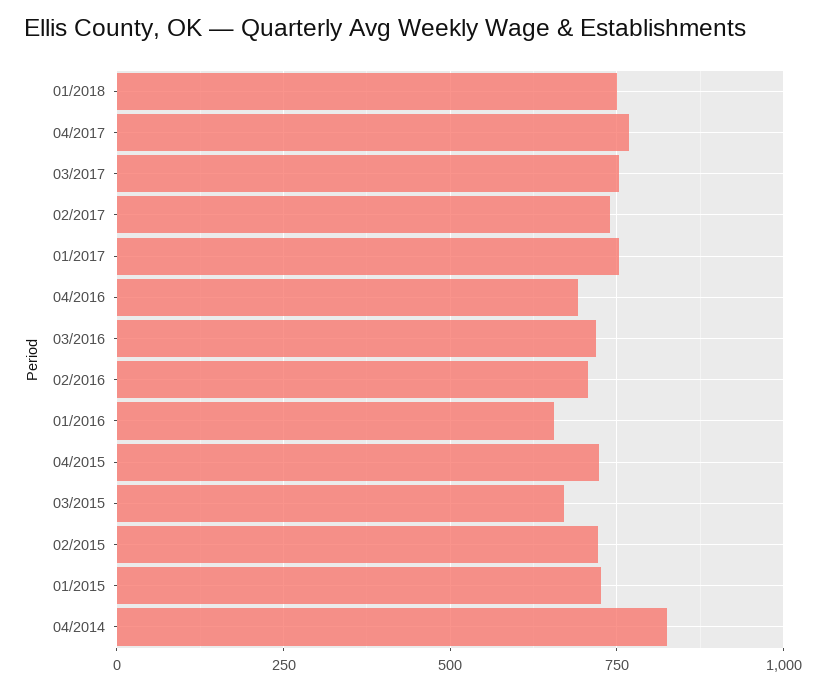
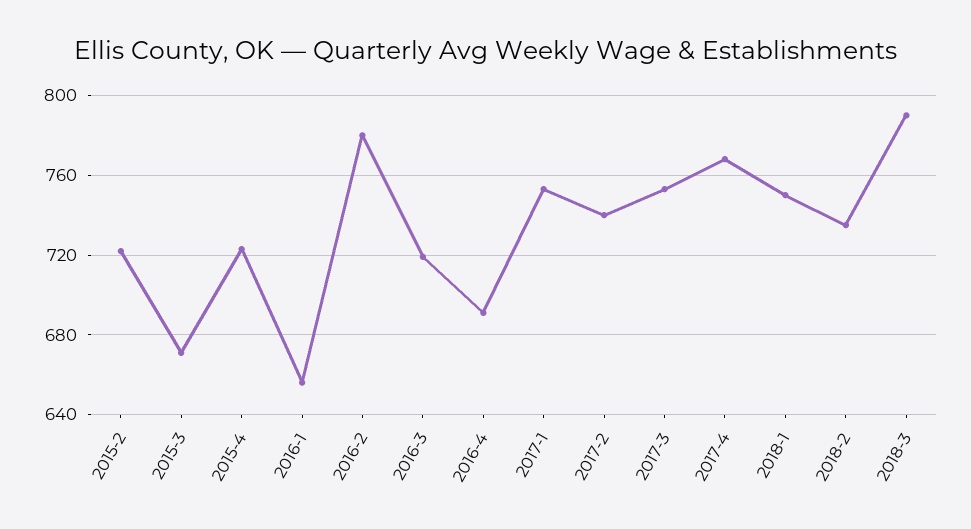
02/2016: 700 -> 780
01/2015: 725 -> none
04/2014: 825 -> none
2018-2: none -> 735
2018-3: none -> 790

